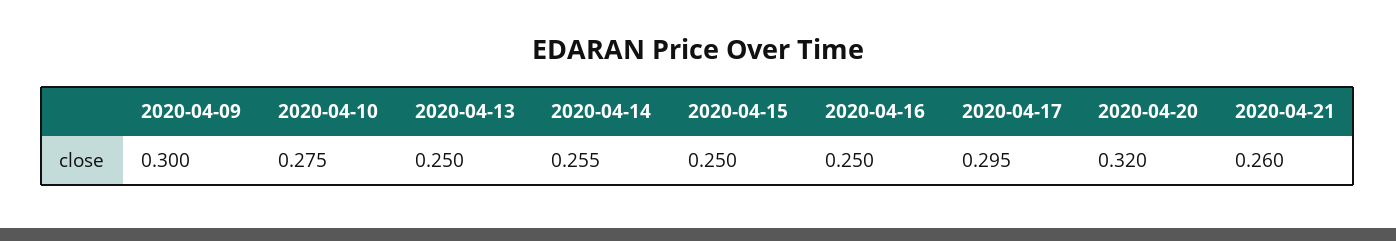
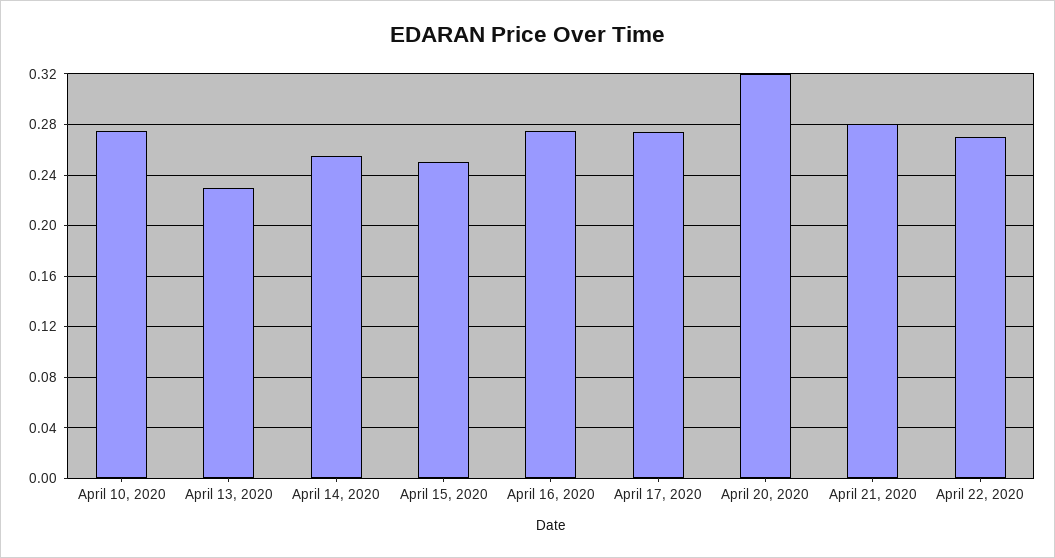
2020-04-09: 0.3 -> none
2020-04-13: 0.25 -> 0.23
2020-04-16: 0.25 -> 0.275
2020-04-17: 0.295 -> 0.275
2020-04-21: 0.26 -> 0.28
April 22, 2020: none -> 0.27

